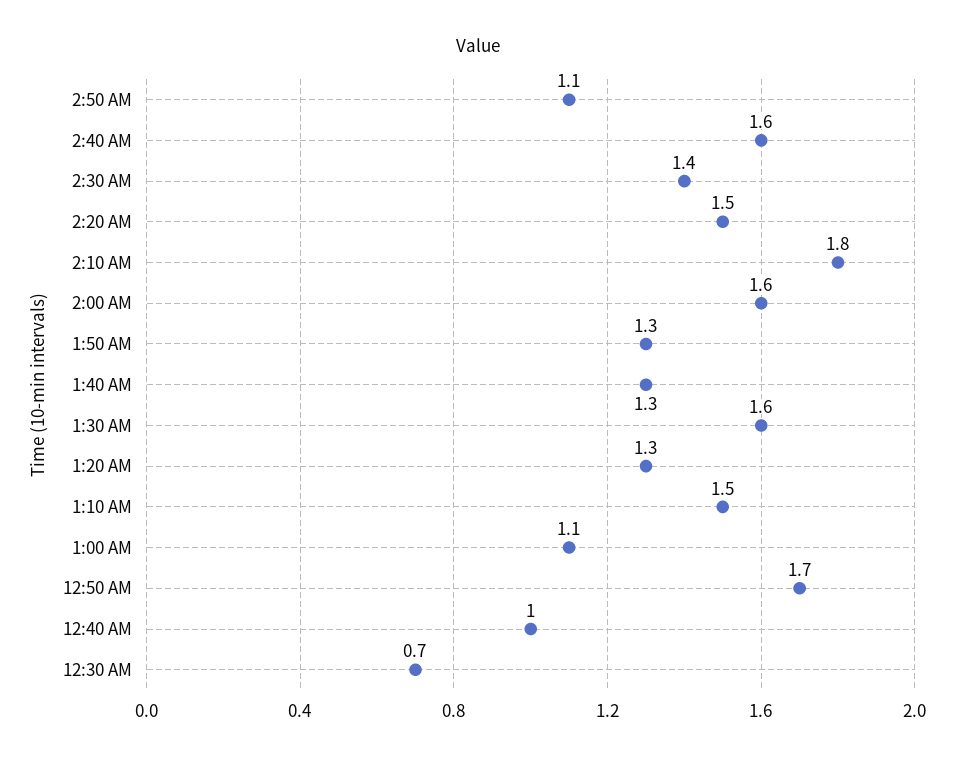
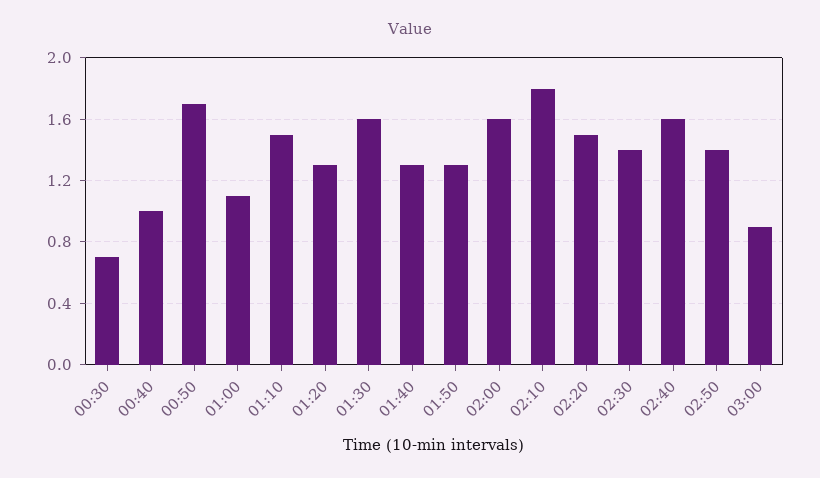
2:50 AM: 1.1 -> 1.4
03:00: none -> 0.9

